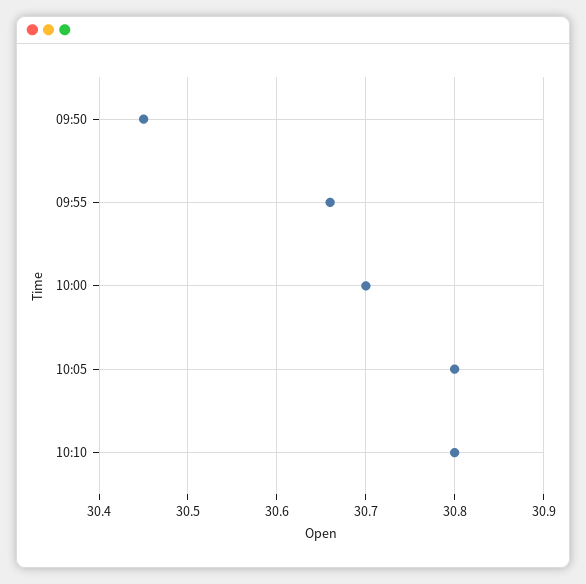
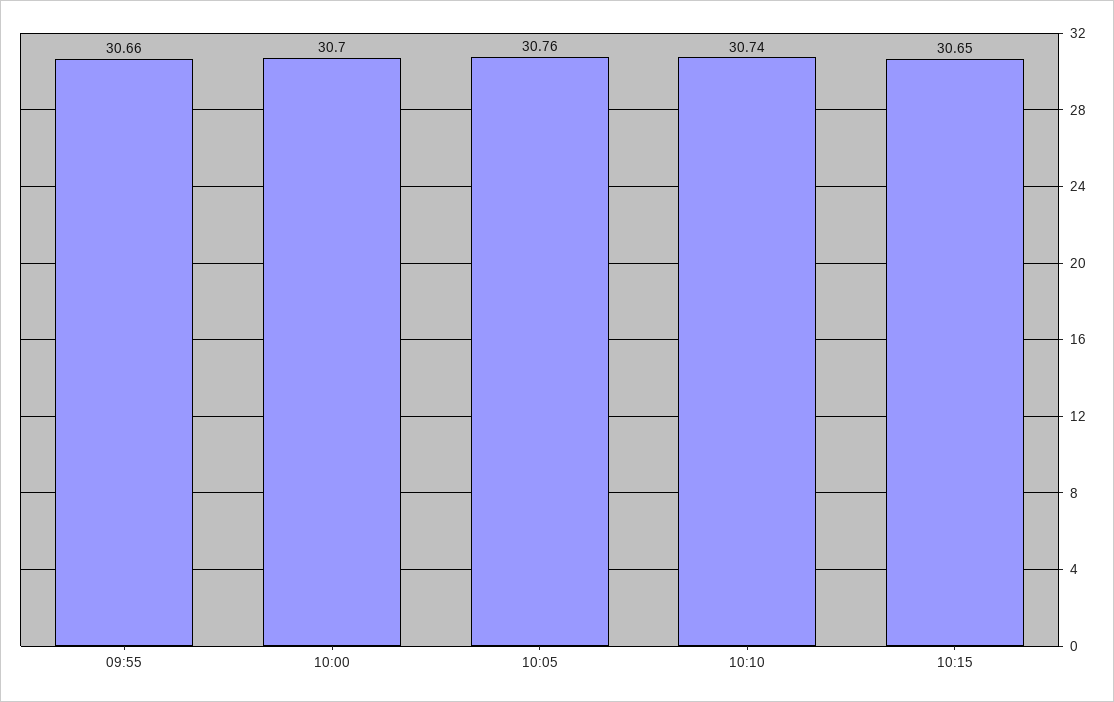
09:50: 30.45 -> none
10:05: 30.8 -> 30.76
10:10: 30.8 -> 30.74
10:15: none -> 30.65

